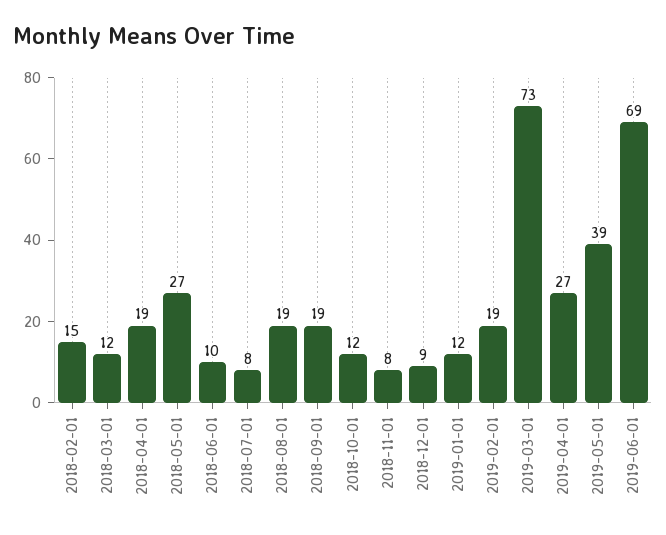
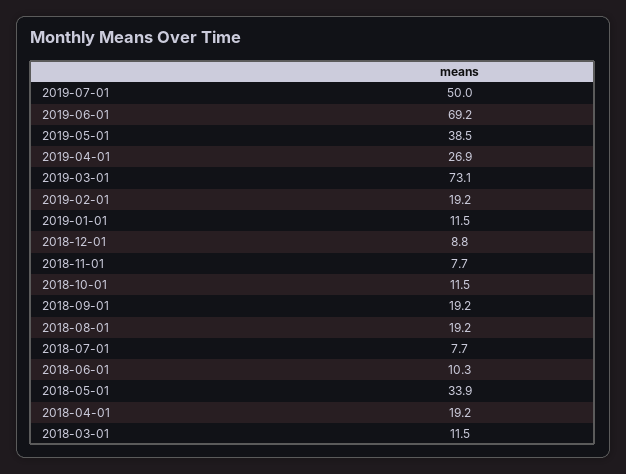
2018-02-01: 15 -> none
2018-05-01: 27 -> 33.9
2019-07-01: none -> 50

